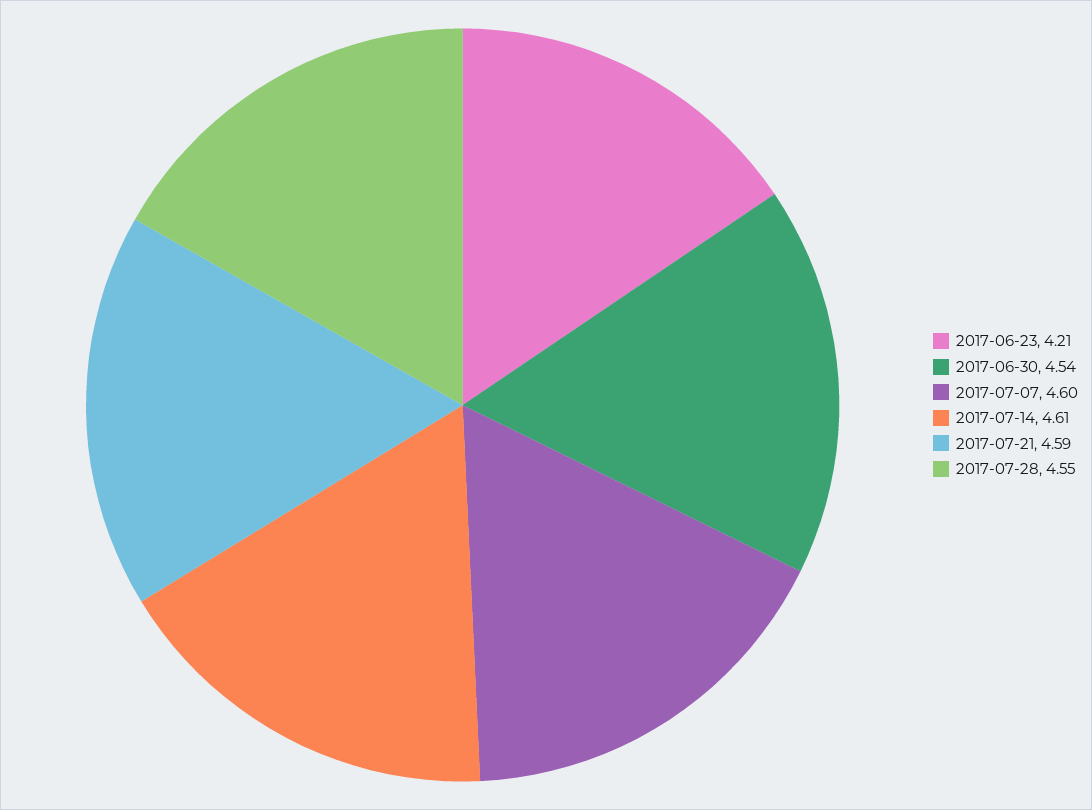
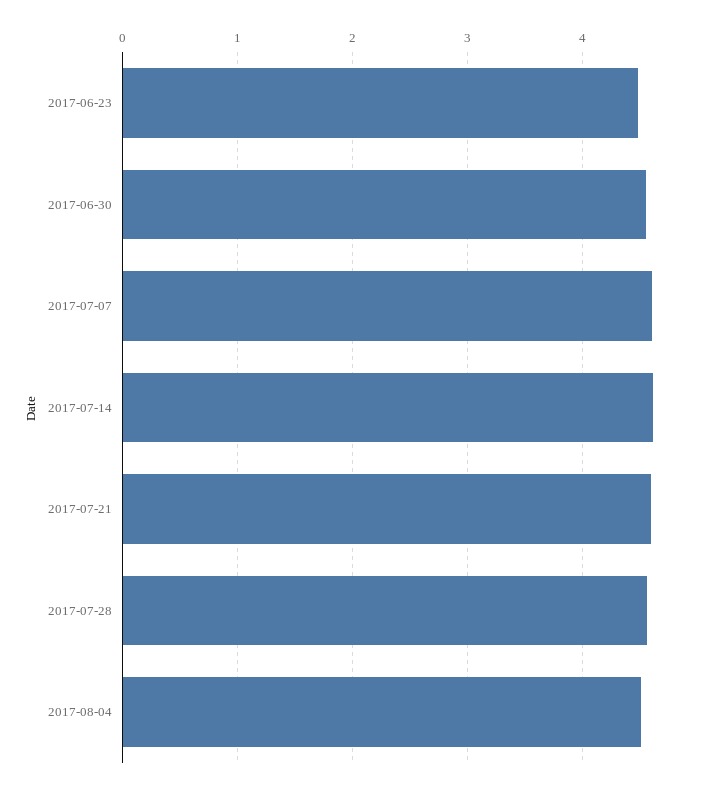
2017-06-23: 4.21 -> 4.5
2017-08-04: none -> 4.5

